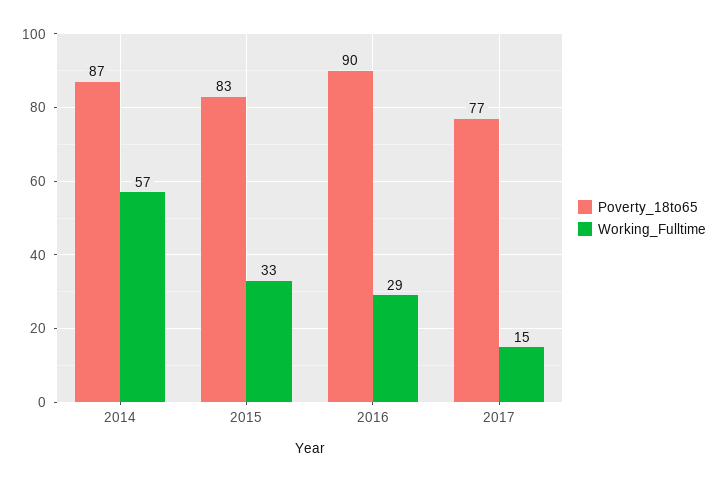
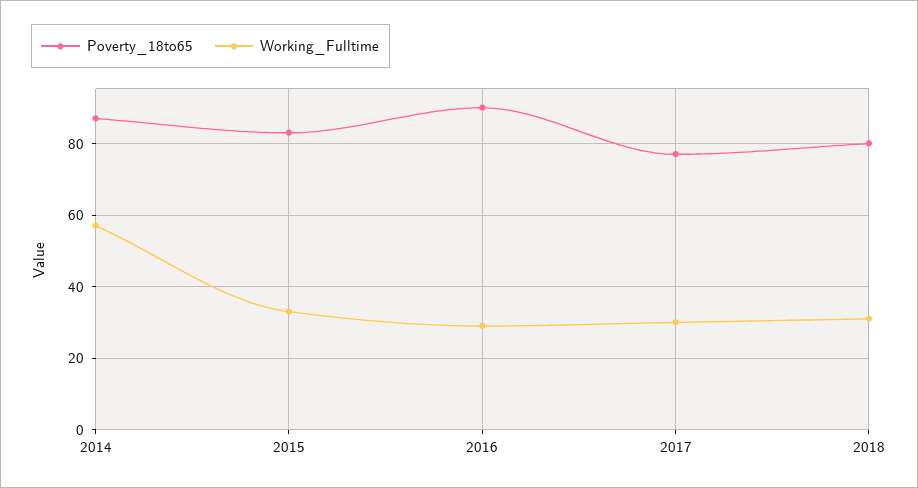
Working_Fulltime, 2017: 15 -> 30
Poverty_18to65, 2018: none -> 80
Working_Fulltime, 2018: none -> 30

